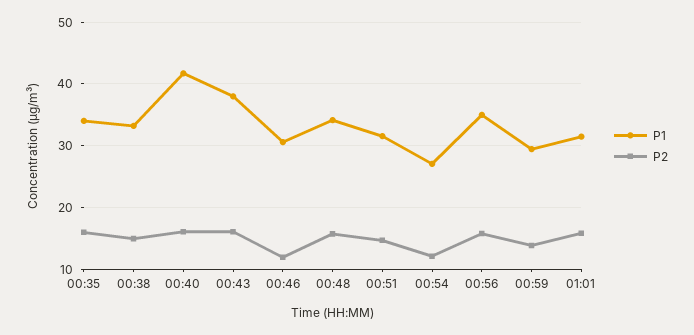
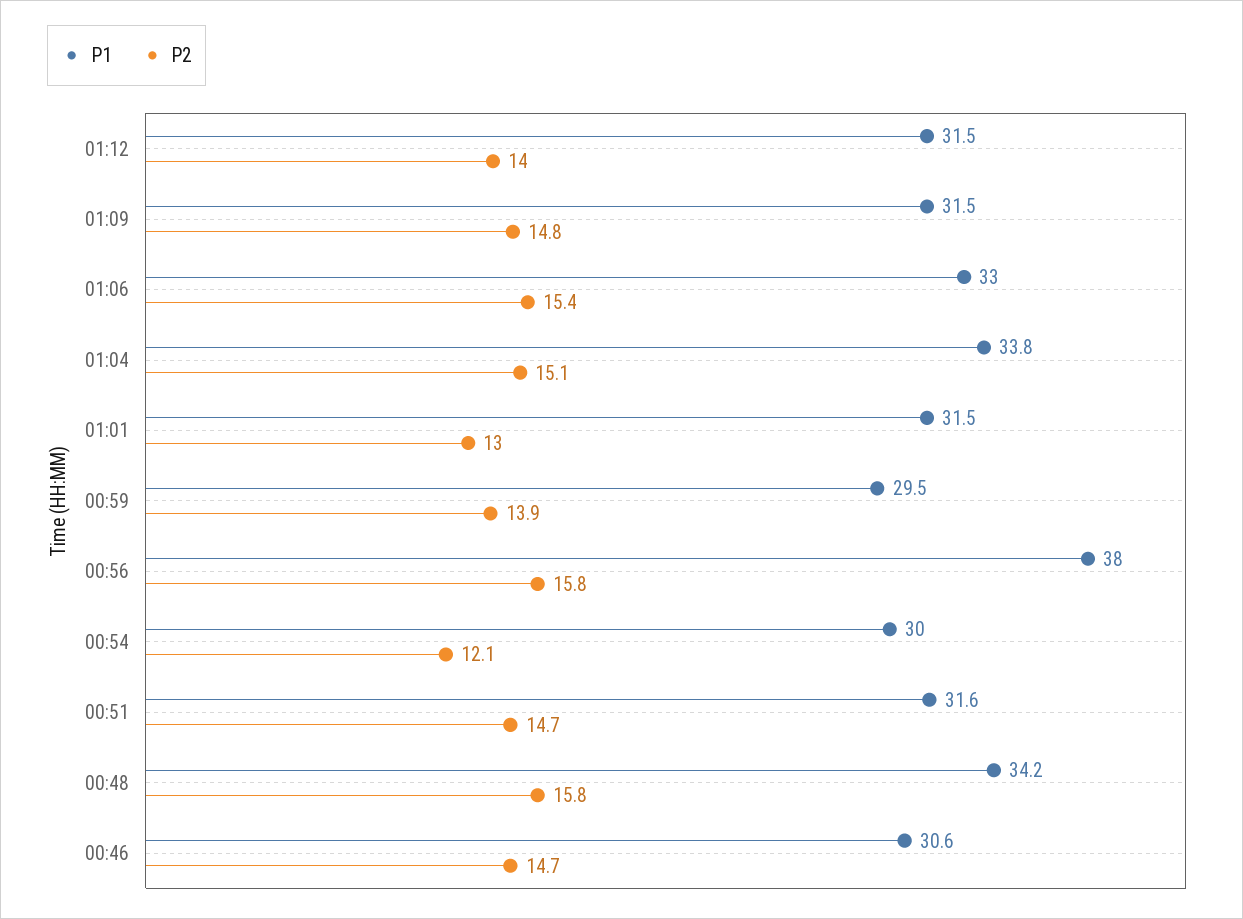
P1, 00:35: 34 -> none
P2, 00:35: 16 -> none
P1, 00:38: 33 -> none
P2, 00:38: 15 -> none
P1, 00:40: 42 -> none
P2, 00:40: 16 -> none
P1, 00:43: 38 -> none
P2, 00:43: 16 -> none
P2, 00:46: 12 -> 14.7
P1, 00:54: 27 -> 30
P1, 00:56: 35 -> 38
P2, 01:01: 16 -> 13
P1, 01:12: none -> 31.5
P2, 01:12: none -> 14
P1, 01:09: none -> 31.5
P2, 01:09: none -> 14.8
P1, 01:06: none -> 33
P2, 01:06: none -> 15.4
P1, 01:04: none -> 33.8
P2, 01:04: none -> 15.1

